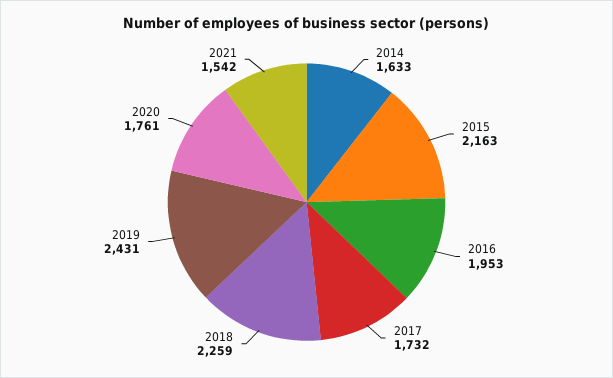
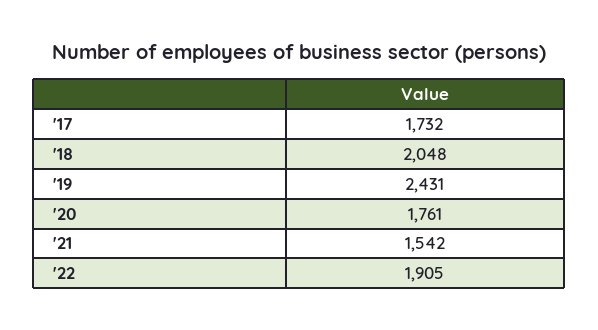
2014: 1633 -> none
2015: 2163 -> none
2016: 1953 -> none
2018: 2259 -> 2048
'22: none -> 1905

